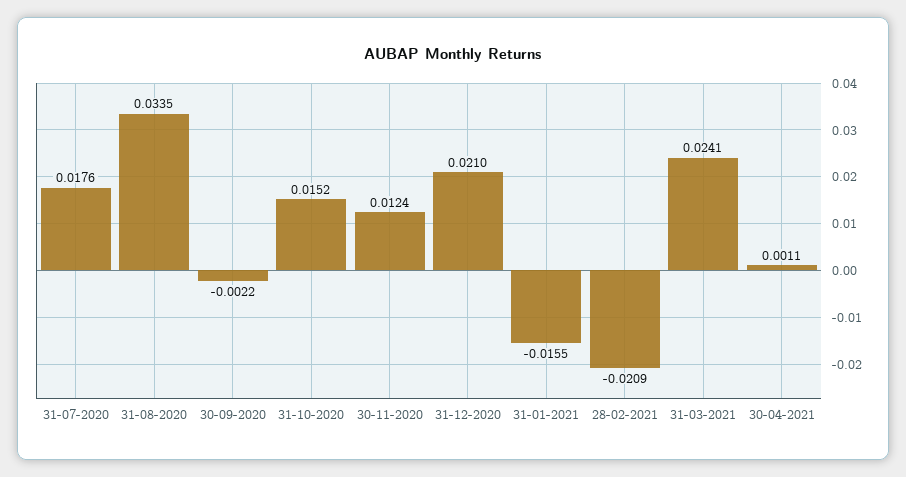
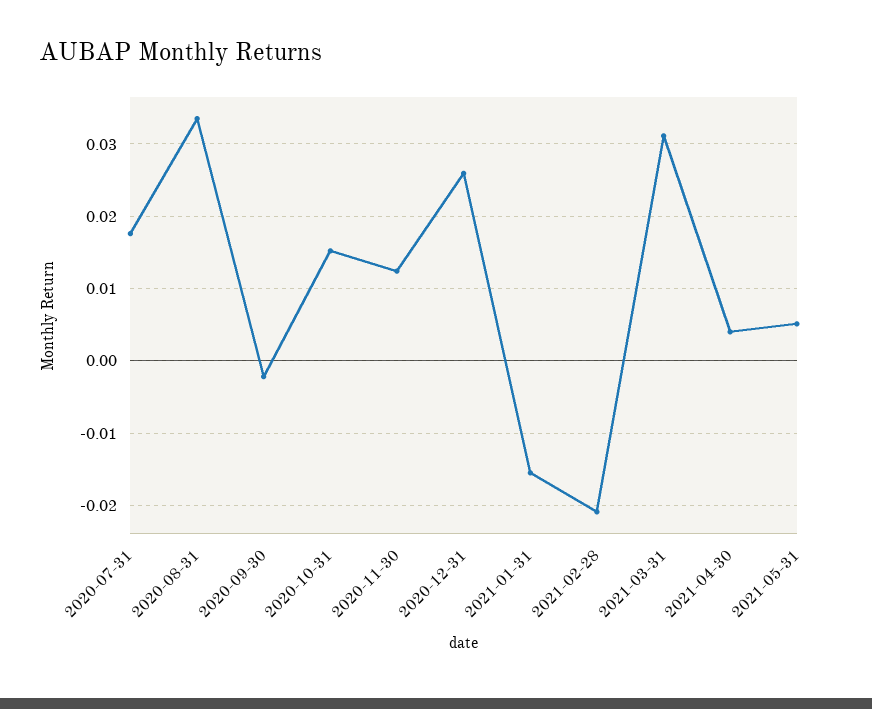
31-12-2020: 0.021 -> 0.026
31-03-2021: 0.0241 -> 0.031
30-04-2021: 0.0011 -> 0.004
2021-05-31: none -> 0.005

